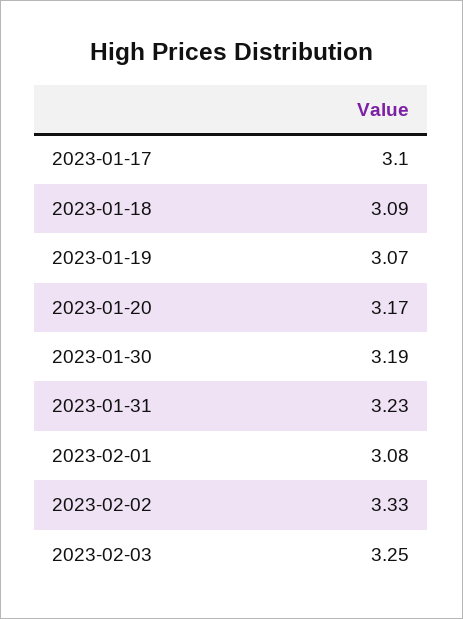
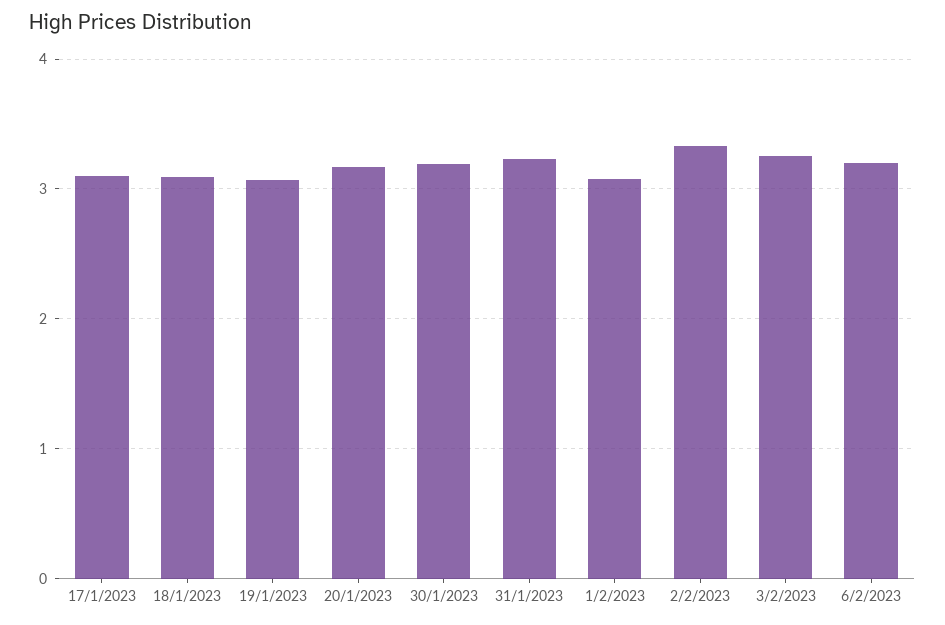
6/2/2023: none -> 3.2

